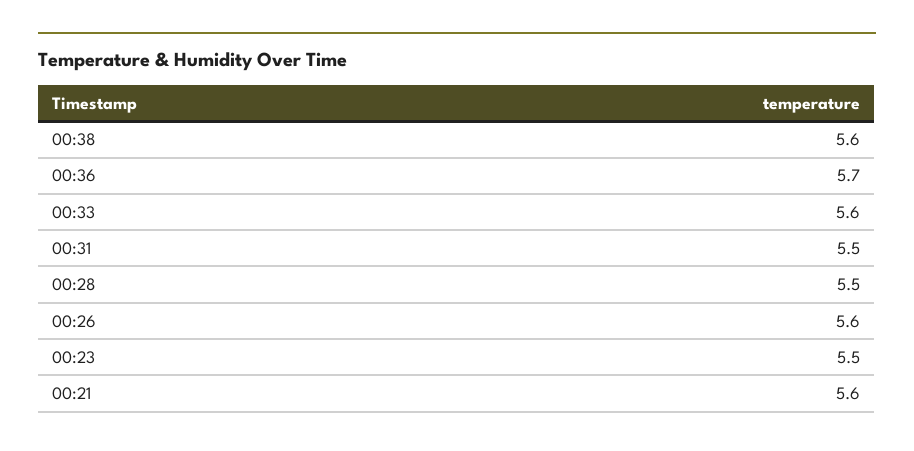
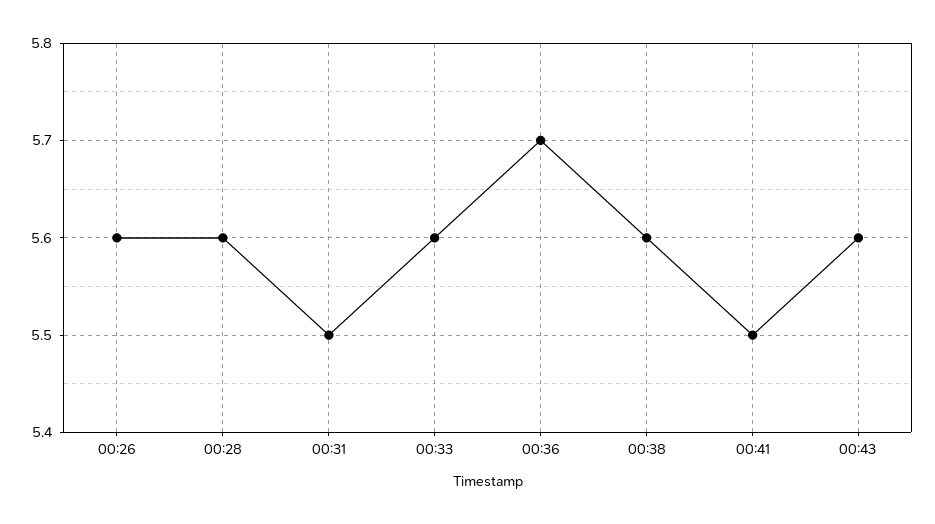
00:28: 5.5 -> 5.6
00:23: 5.5 -> none
00:21: 5.6 -> none
00:41: none -> 5.5
00:43: none -> 5.6

